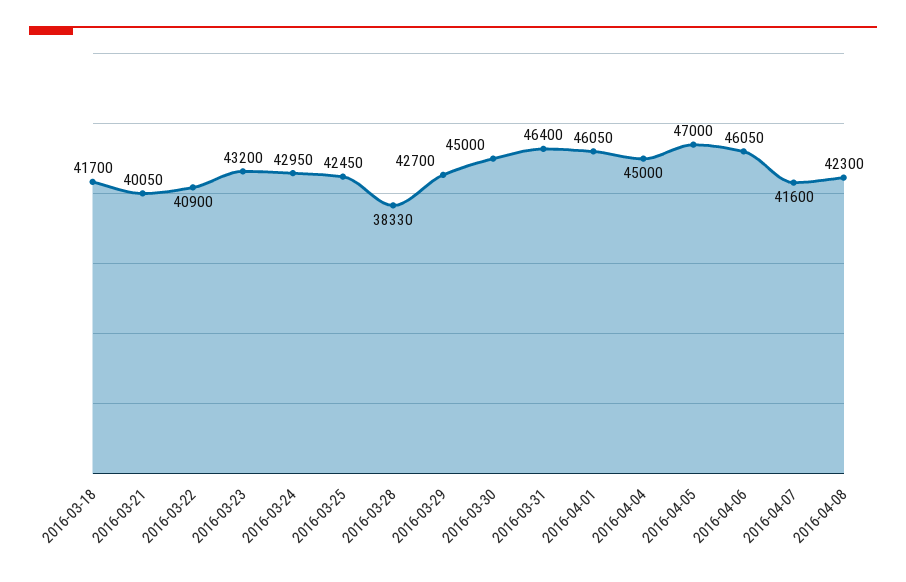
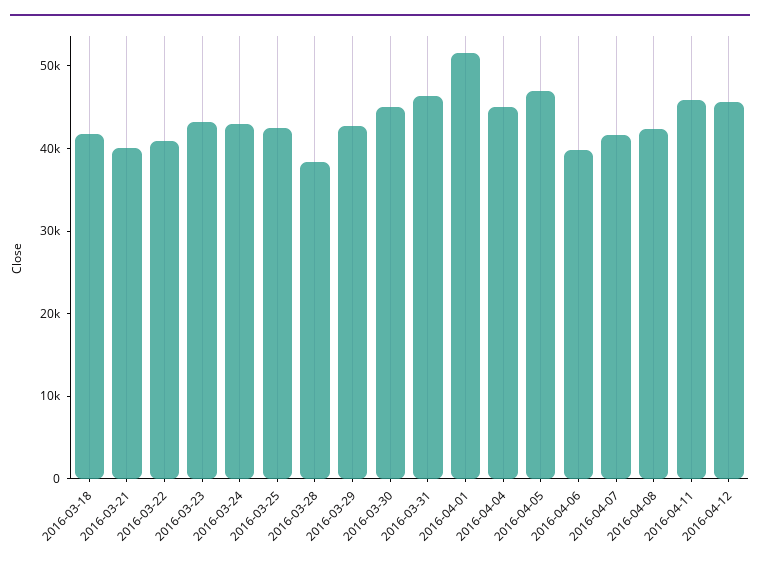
2016-04-01: 46050 -> 52000
2016-04-06: 46050 -> 40000
2016-04-11: none -> 46000
2016-04-12: none -> 46000

